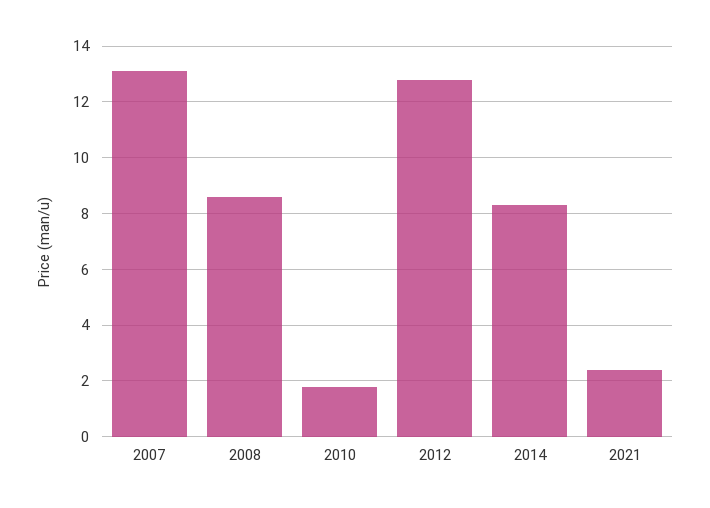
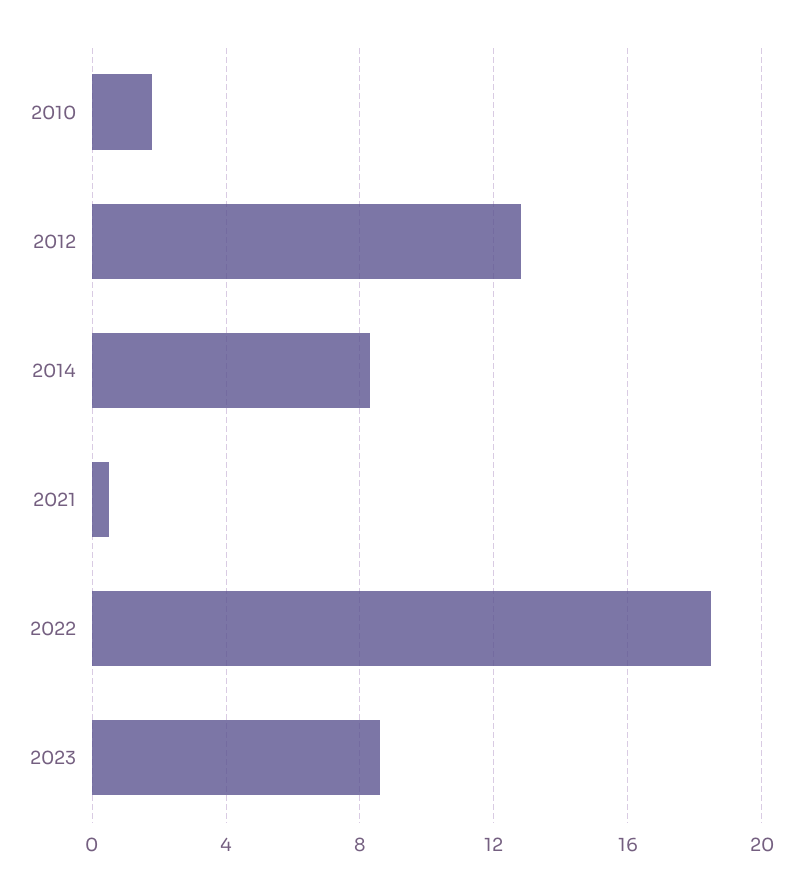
2007: 13 -> none
2008: 8.5 -> none
2021: 2.5 -> 0.5
2022: none -> 18.5
2023: none -> 8.5

